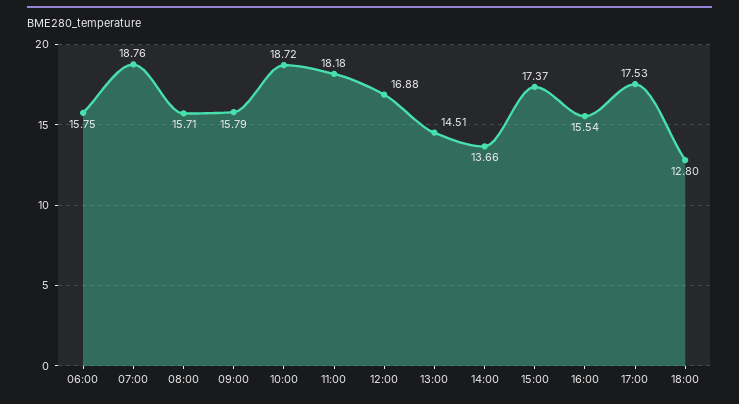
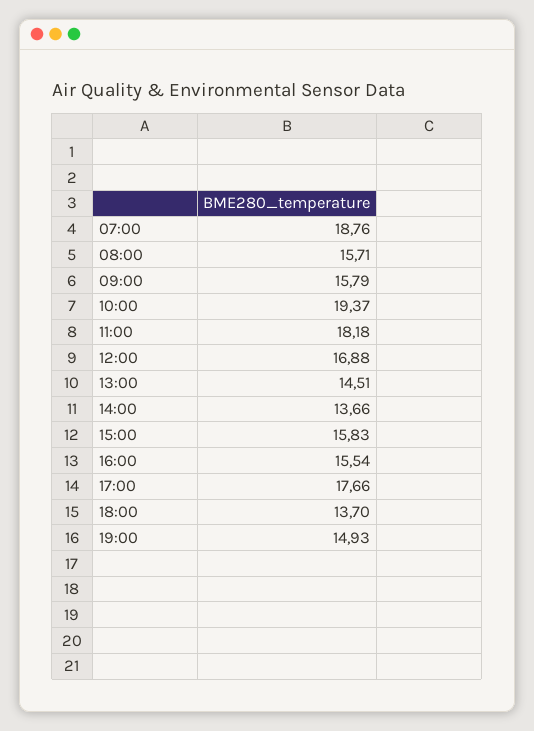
06:00: 15.75 -> none
10:00: 18.72 -> 19.37
15:00: 17.37 -> 15.83
17:00: 17.53 -> 17.66
18:00: 12.8 -> 13.7
19:00: none -> 14.93

